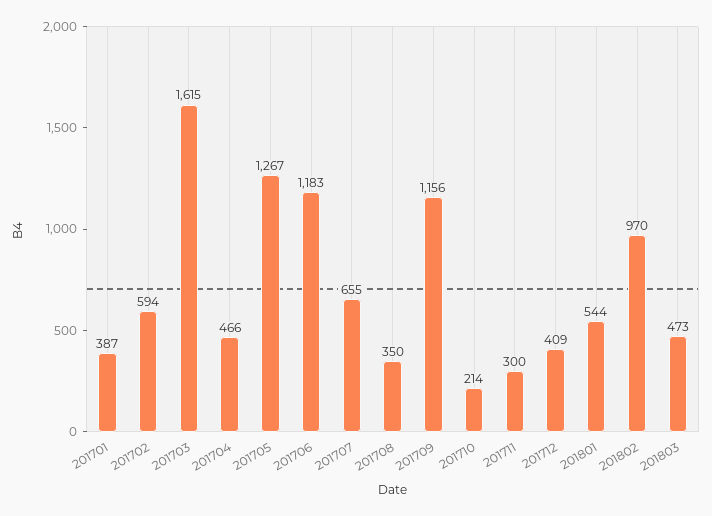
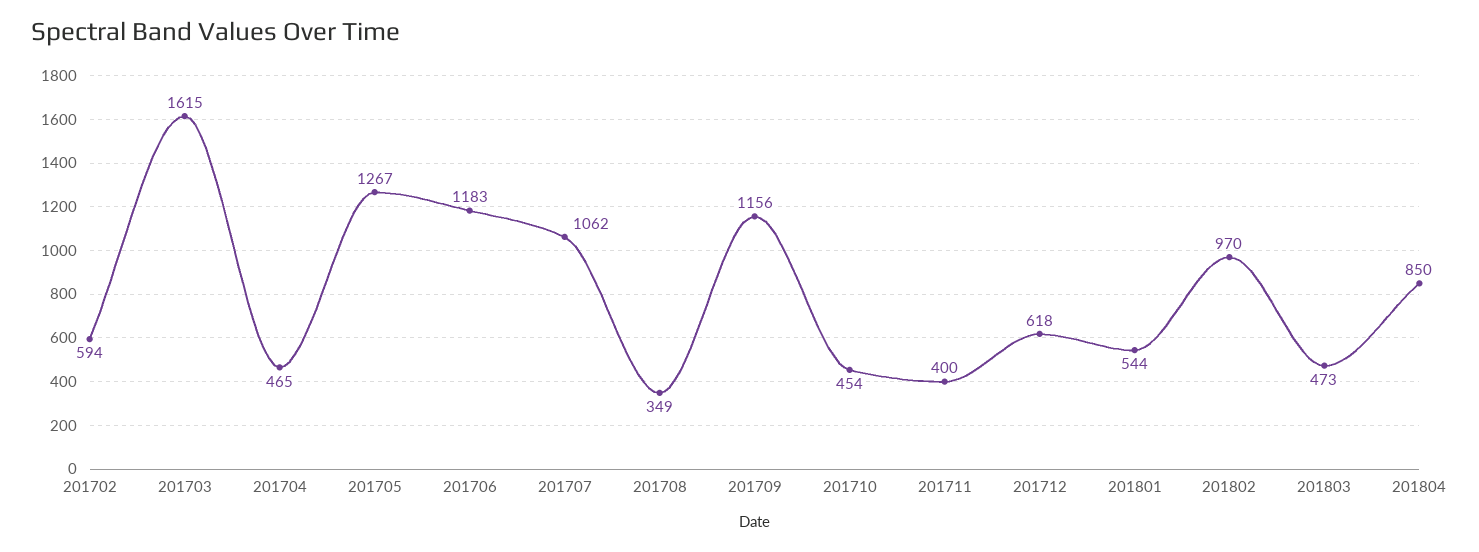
201701: 387 -> none
201704: 466 -> 465
201707: 655 -> 1062
201708: 350 -> 349
201710: 214 -> 454
201711: 300 -> 400
201712: 409 -> 618
201804: none -> 850

